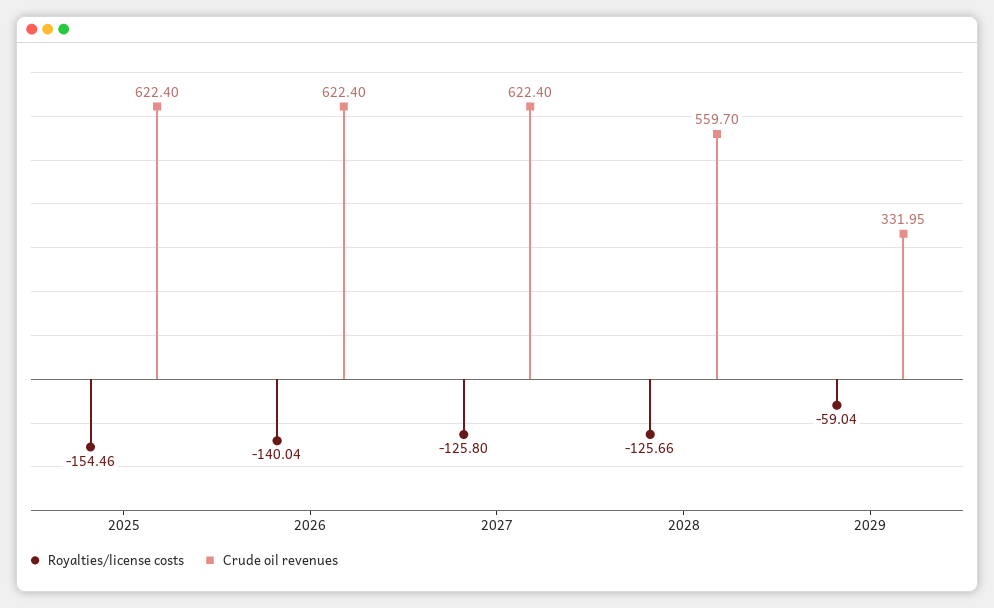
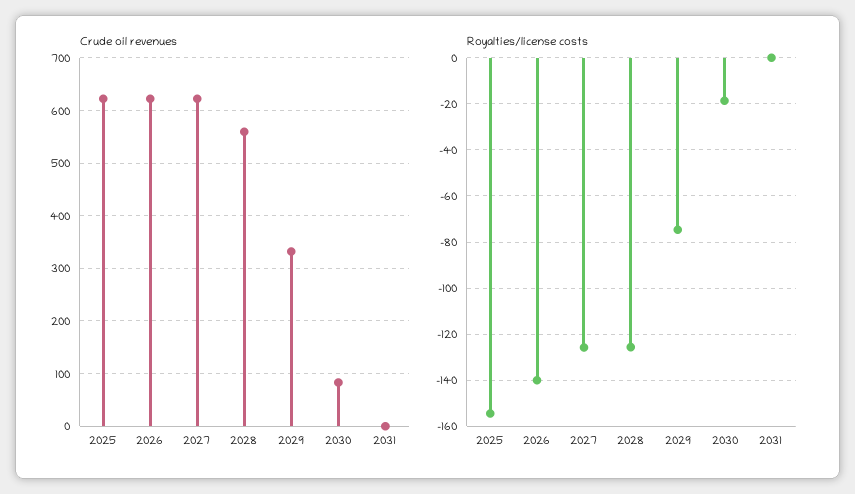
Royalties/license costs, 2029: -59.04 -> -75
Crude oil revenues, 2030: none -> 80
Crude oil revenues, 2031: none -> 0
Royalties/license costs, 2030: none -> -20
Royalties/license costs, 2031: none -> 0

